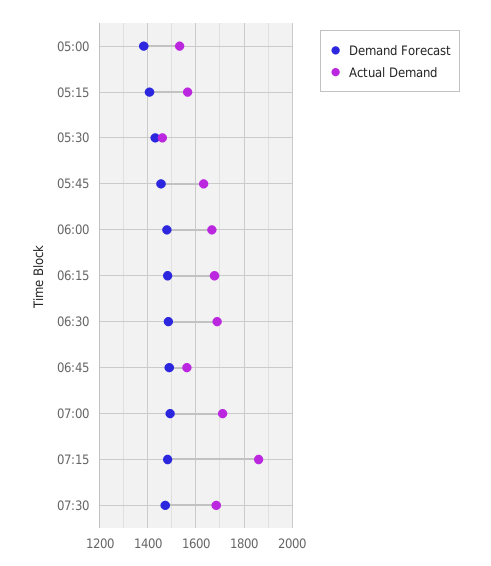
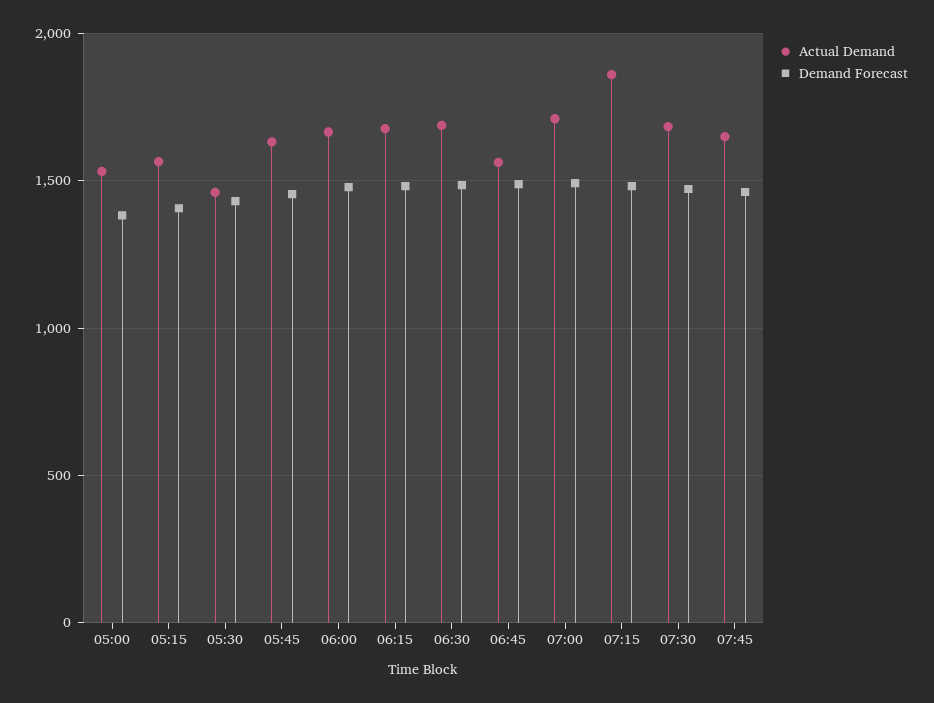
Actual Demand, 07:45: none -> 1650
Demand Forecast, 07:45: none -> 1450

